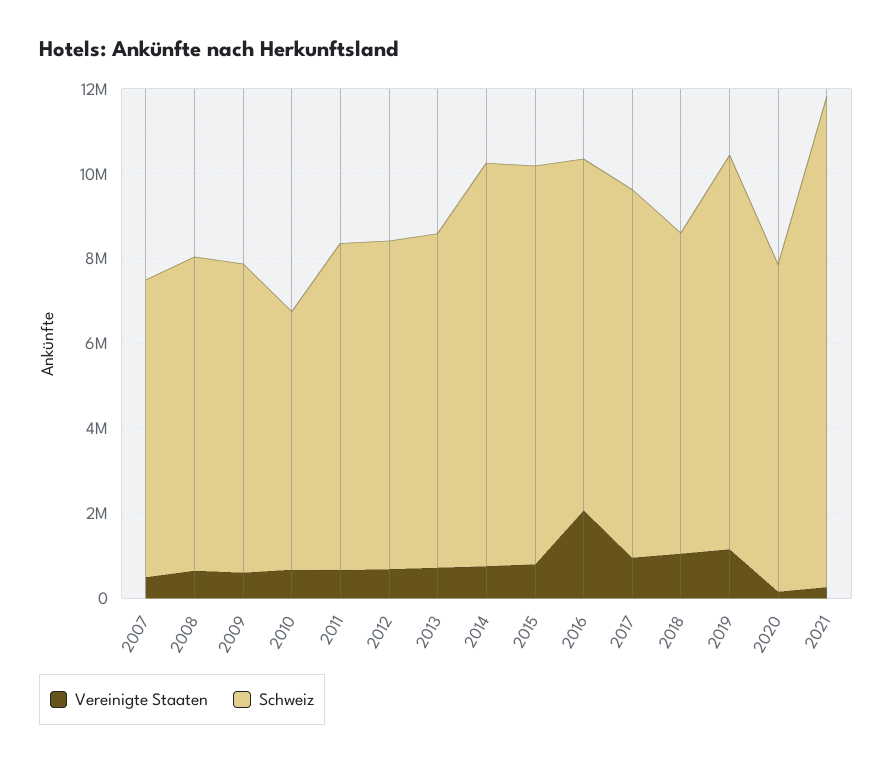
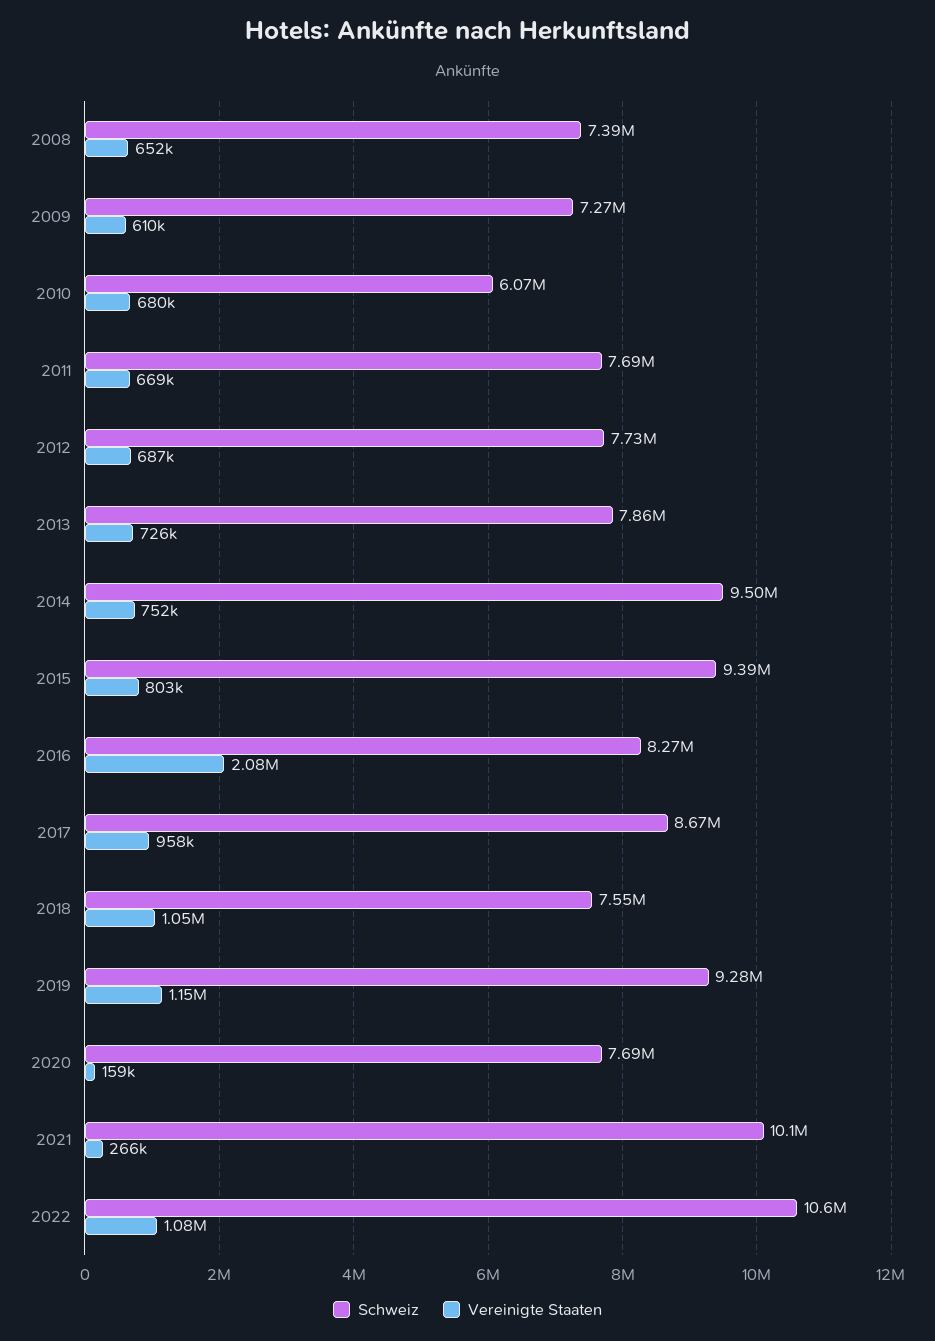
Vereinigte Staaten, 2007: 500000 -> none
Schweiz, 2007: 7000000 -> none
Schweiz, 2021: 11500000 -> 10100000
Schweiz, 2022: none -> 10600000
Vereinigte Staaten, 2022: none -> 1080000

